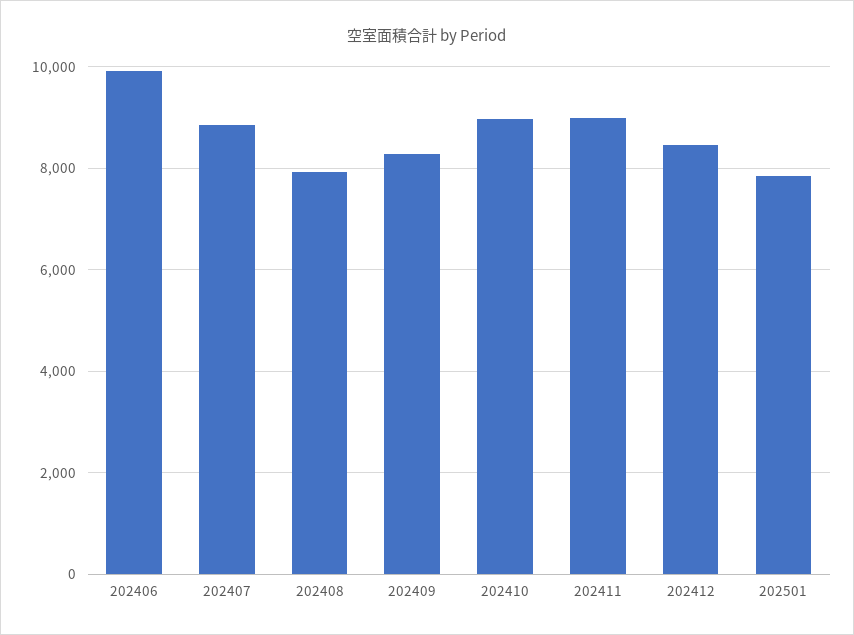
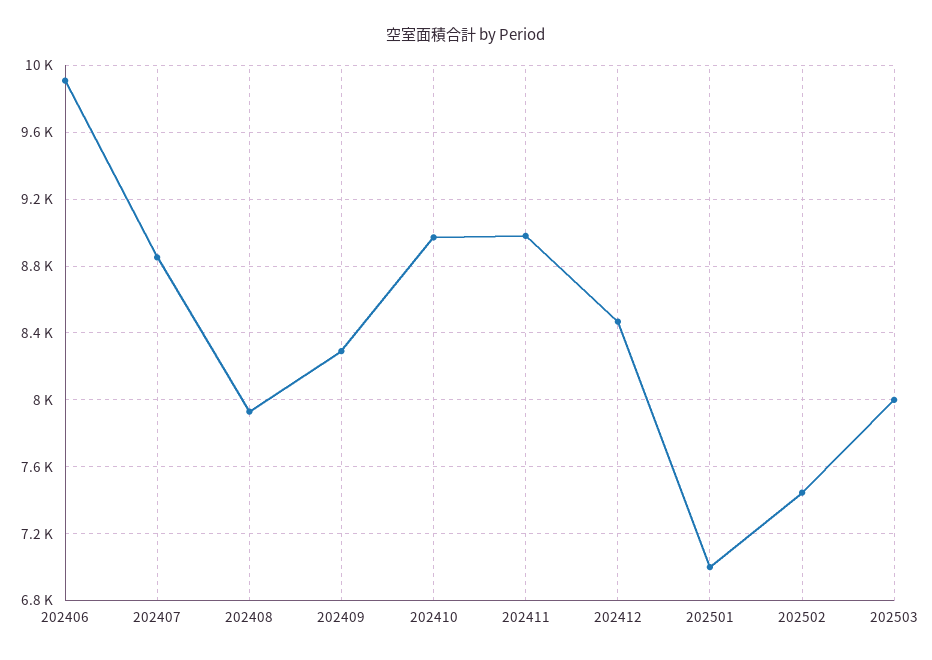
202501: 7800 -> 7000
202502: none -> 7450
202503: none -> 8000

